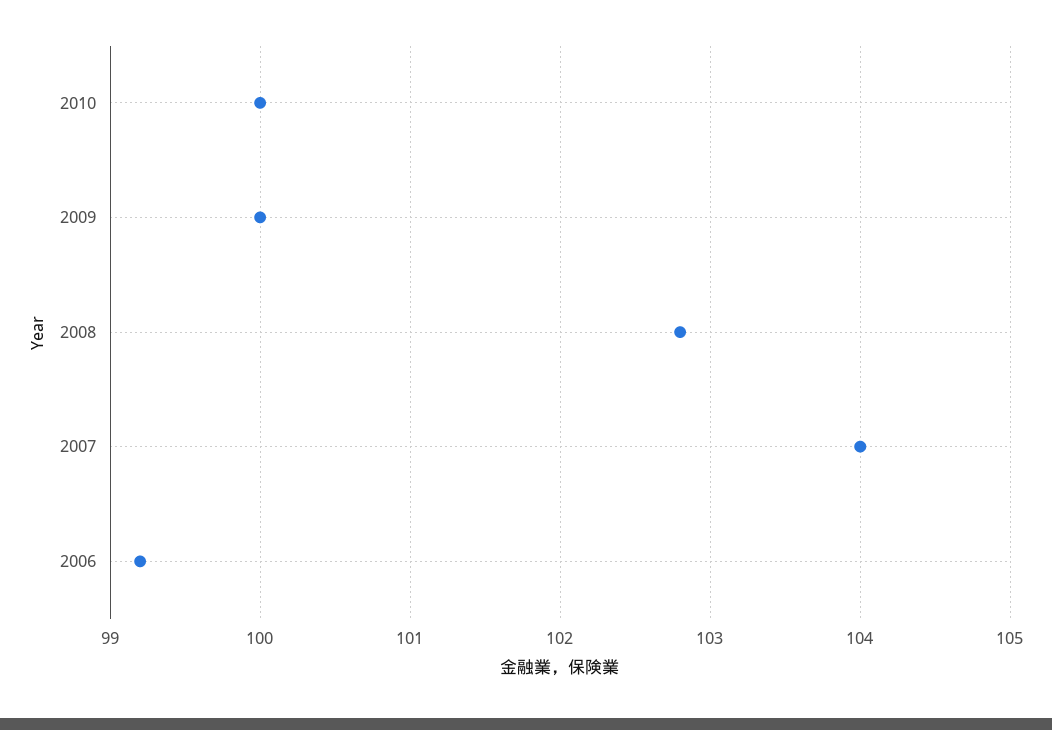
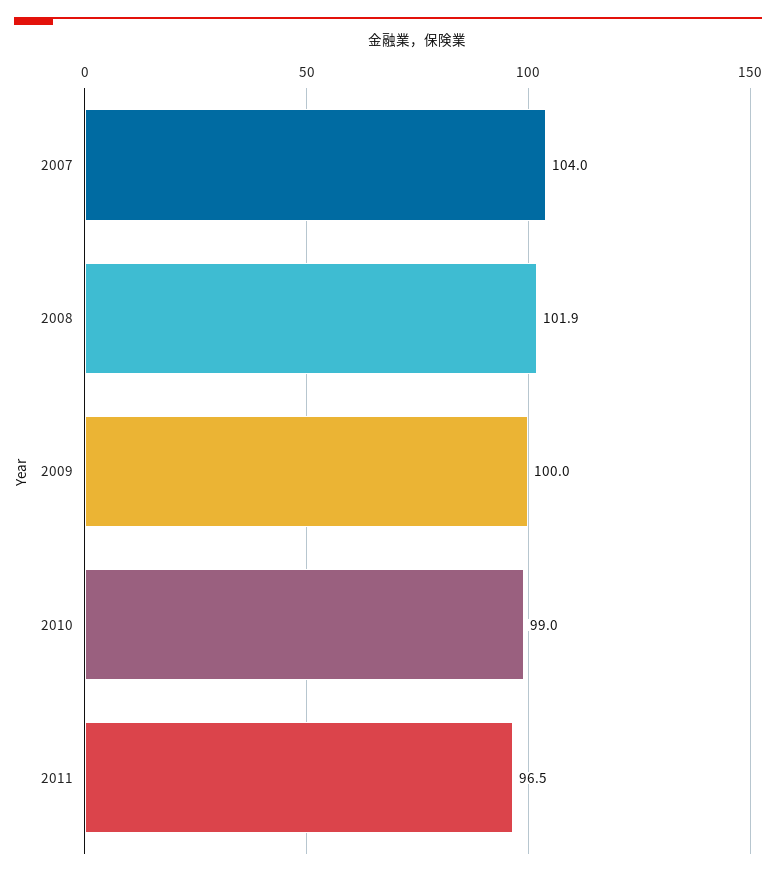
2010: 100 -> 99
2008: 102.8 -> 101.9
2006: 99.2 -> none
2011: none -> 96.5

